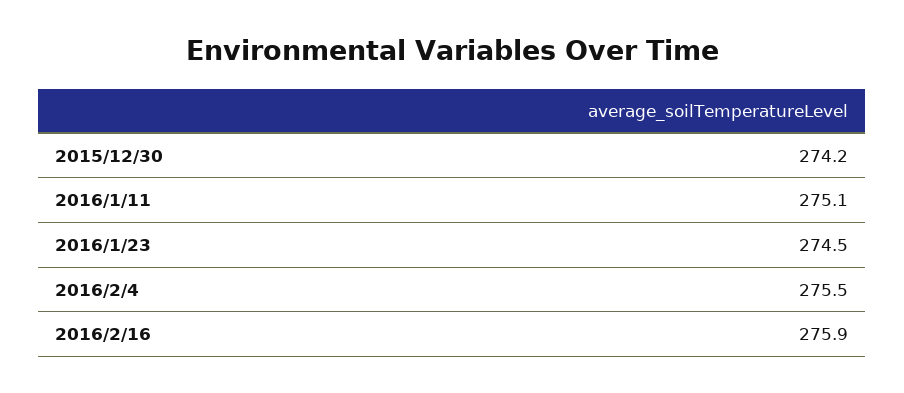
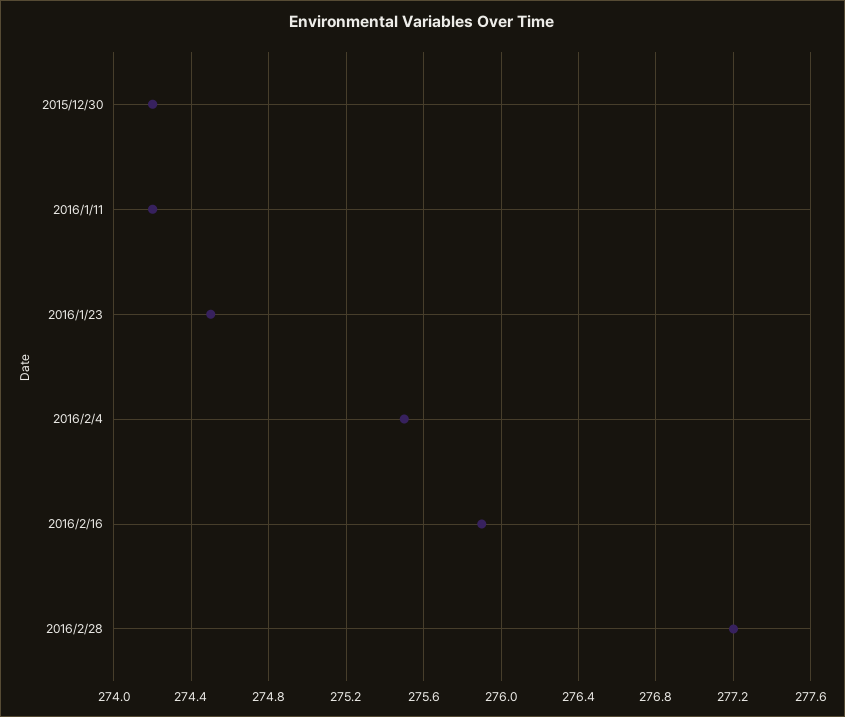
2016/1/11: 275.1 -> 274.2
2016/2/28: none -> 277.2

